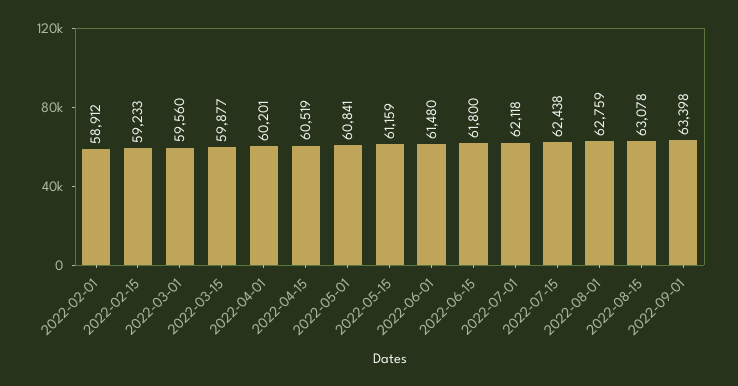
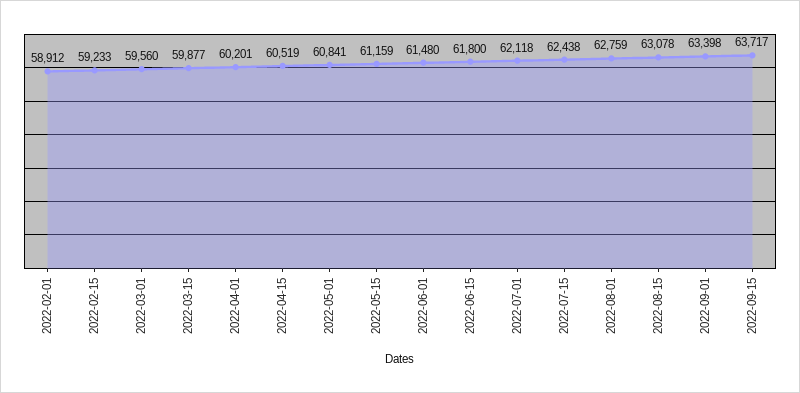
2022-09-15: none -> 63717

